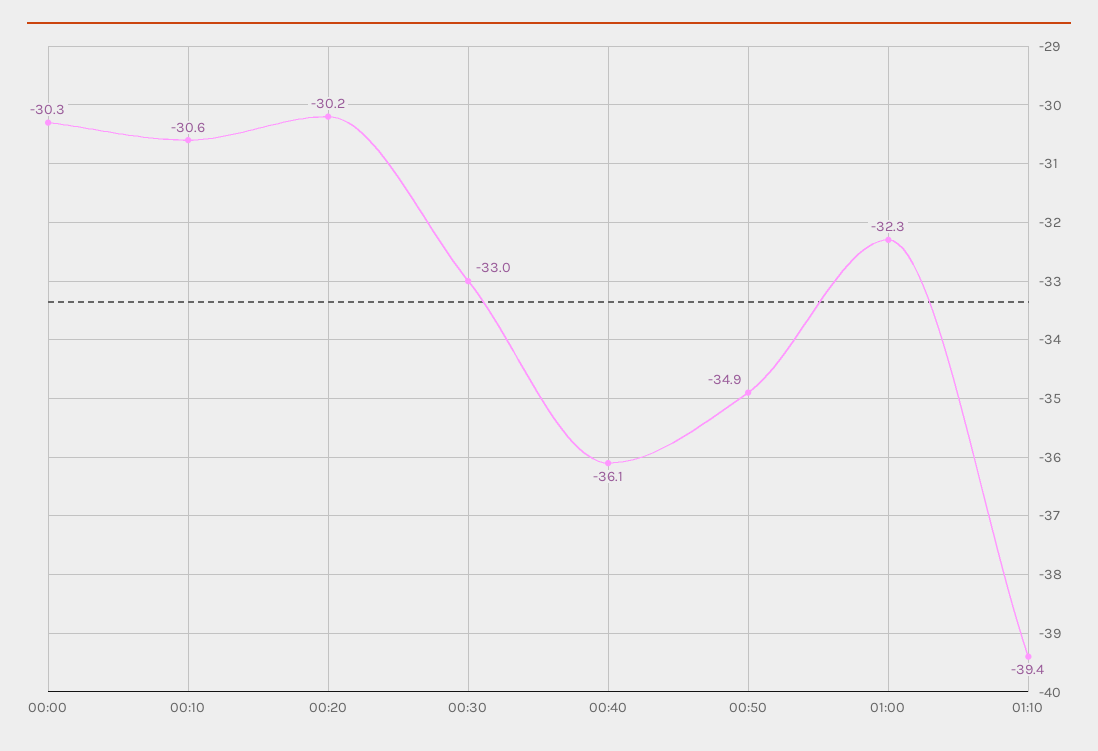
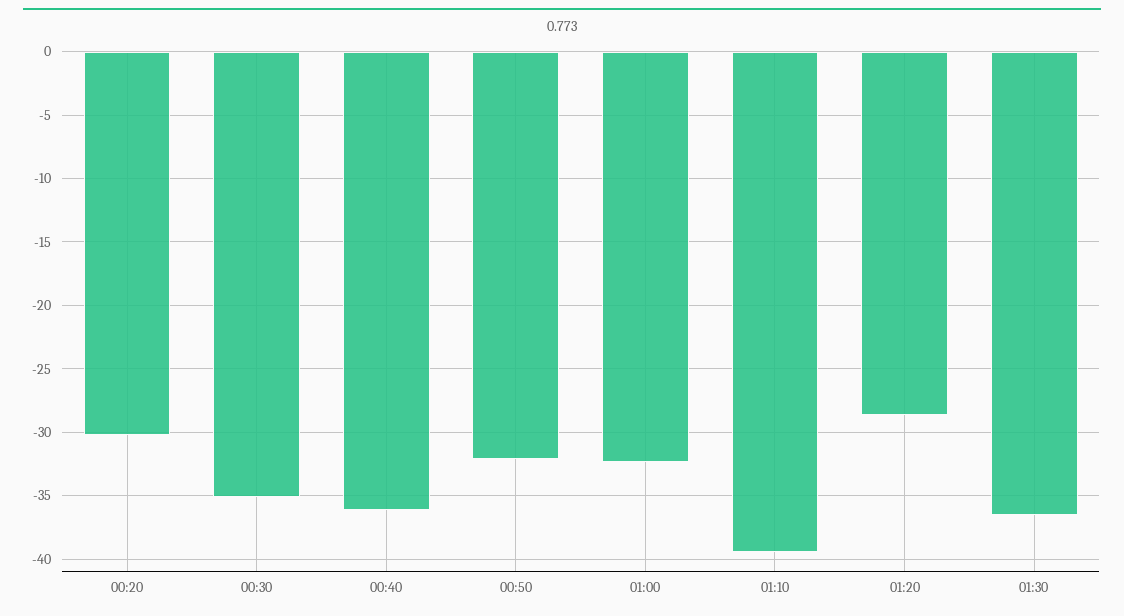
00:00: -30.3 -> none
00:10: -30.6 -> none
00:30: -33 -> -35
00:50: -34.9 -> -32
01:20: none -> -28.5
01:30: none -> -36.5

